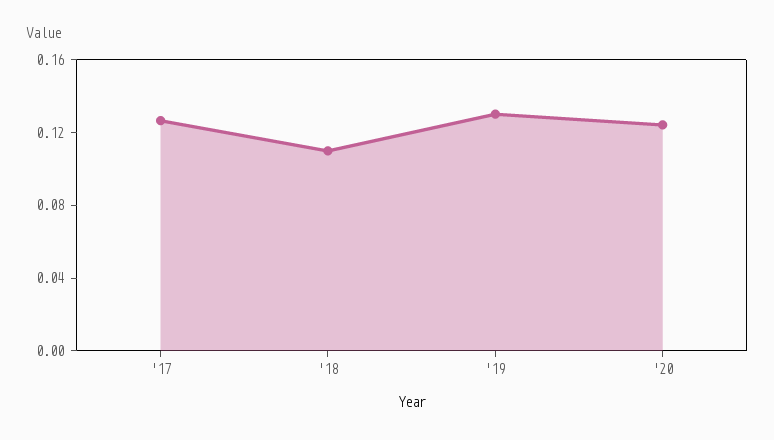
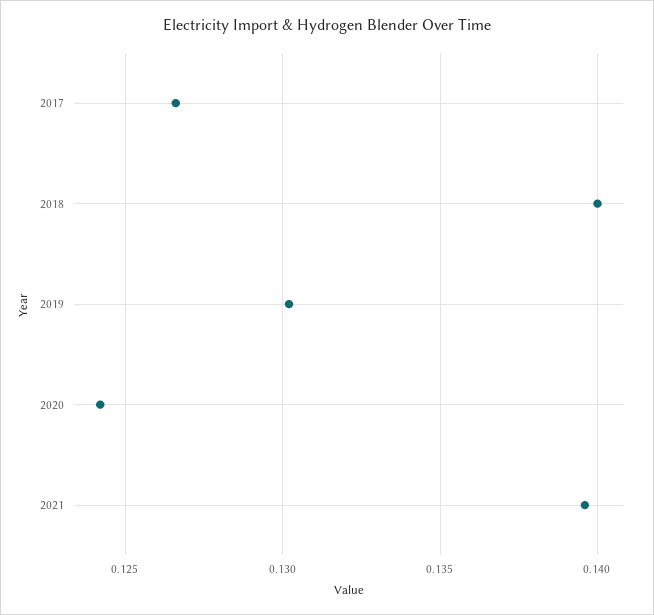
'18: 0.11 -> 0.14
2021: none -> 0.1395

